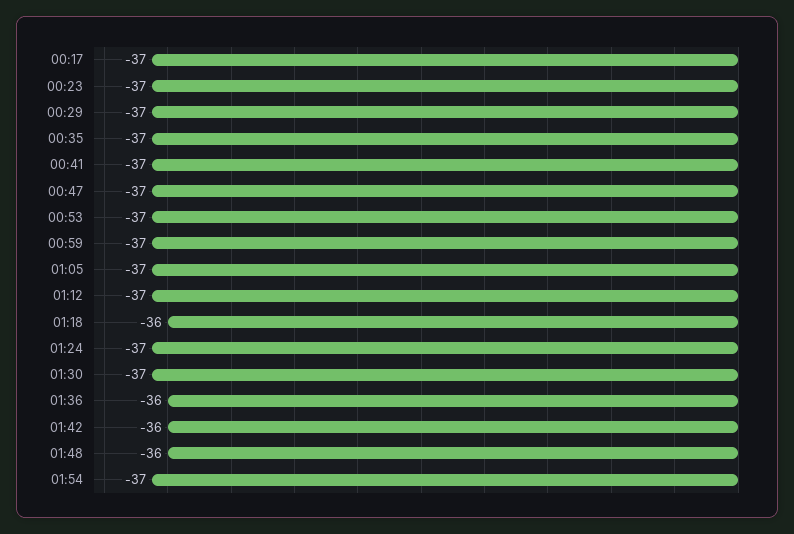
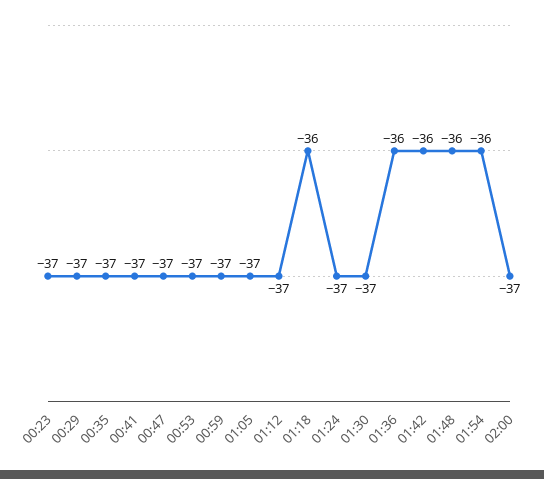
00:17: -37 -> none
01:54: -37 -> -36
02:00: none -> -37

